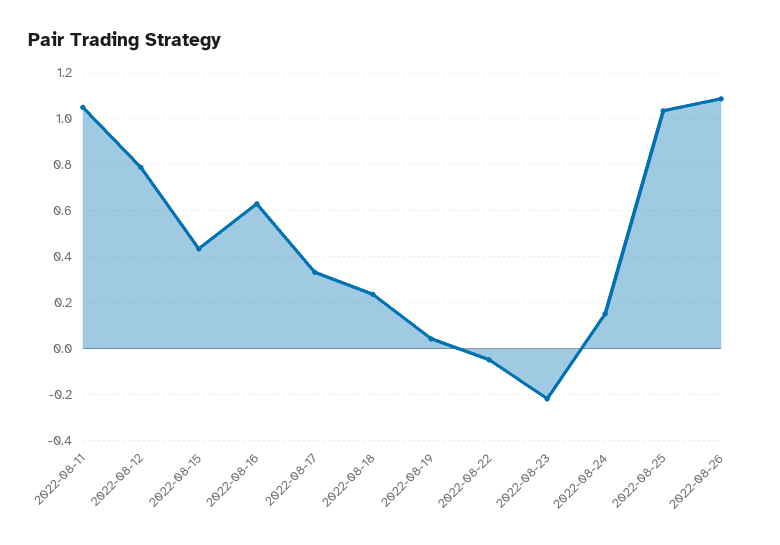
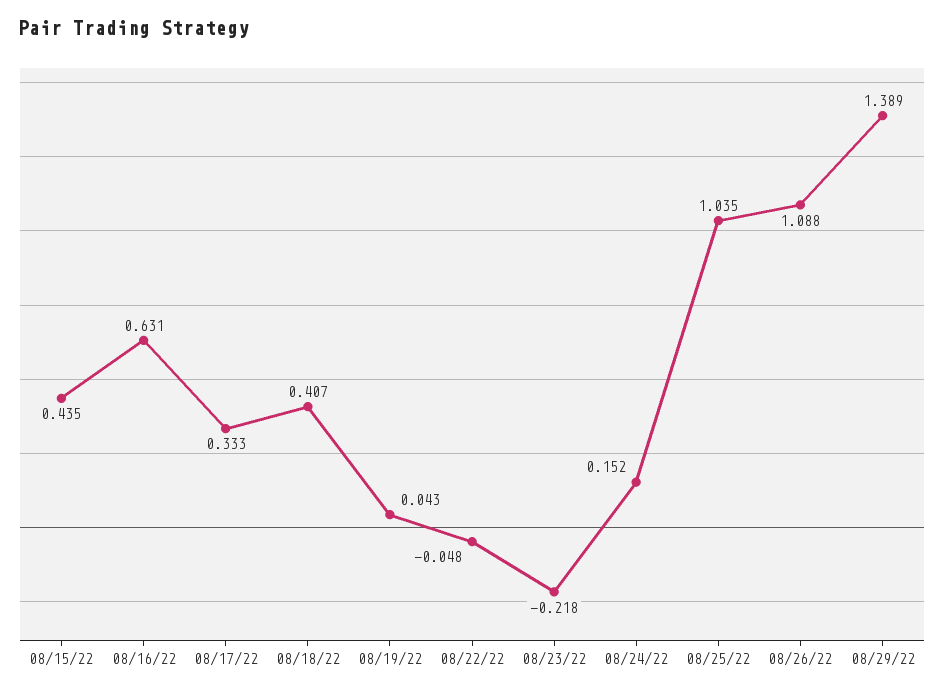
2022-08-11: 1.05 -> none
2022-08-12: 0.8 -> none
2022-08-18: 0.25 -> 0.407
08/29/22: none -> 1.389

